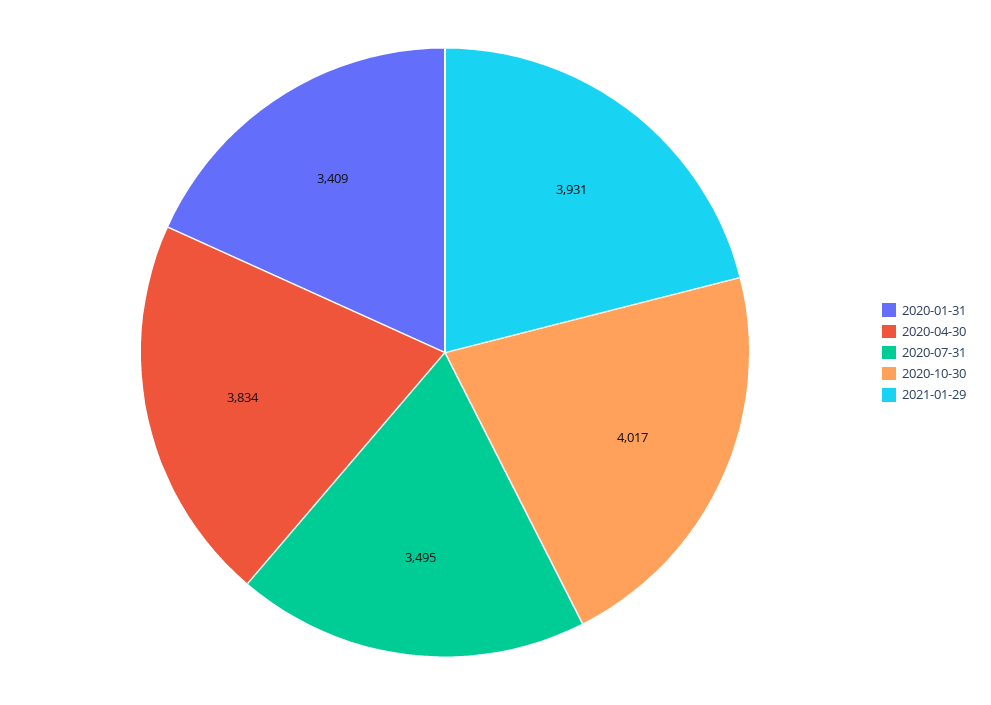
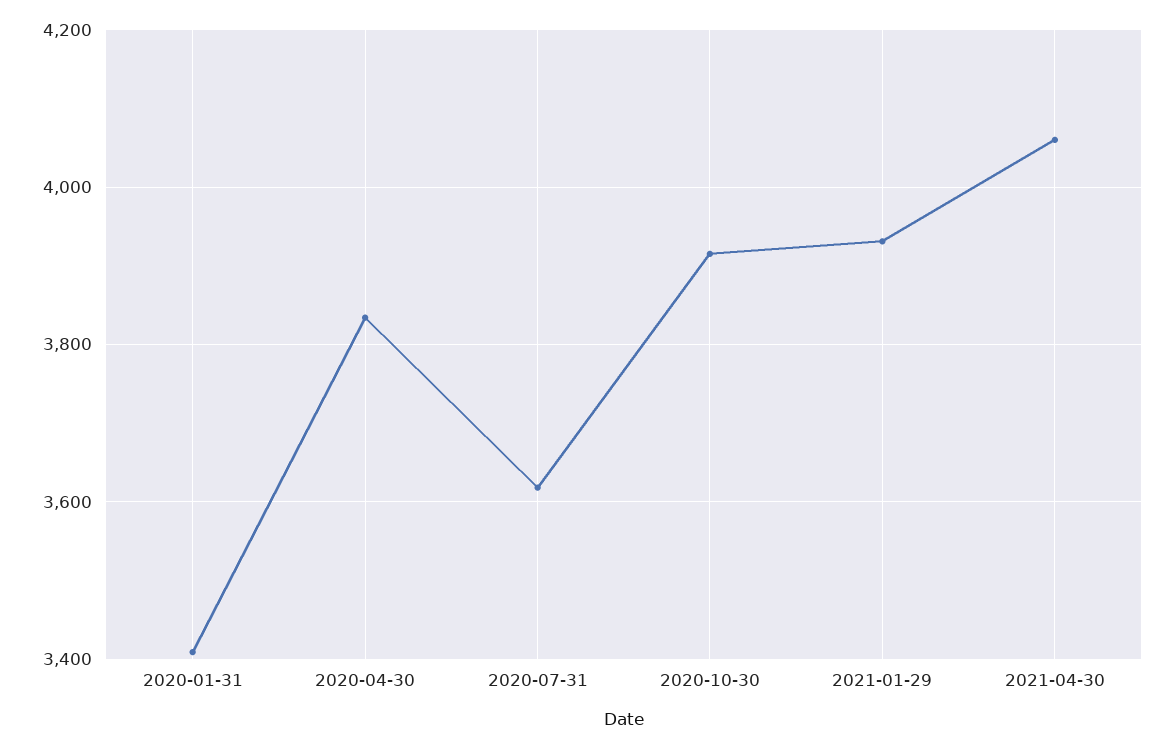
2020-07-31: 3495 -> 3620
2020-10-30: 4017 -> 3920
2021-04-30: none -> 4060

